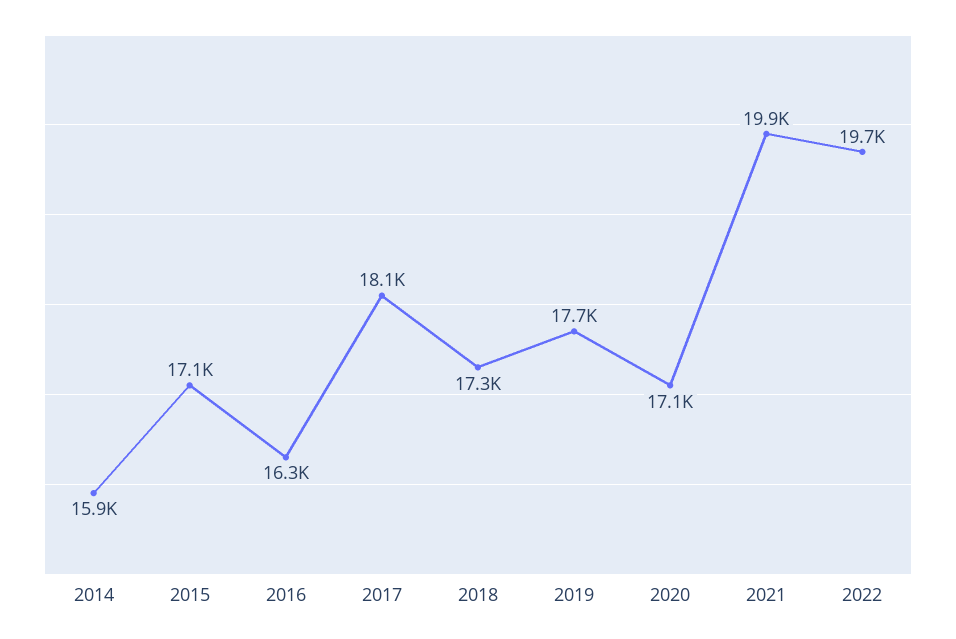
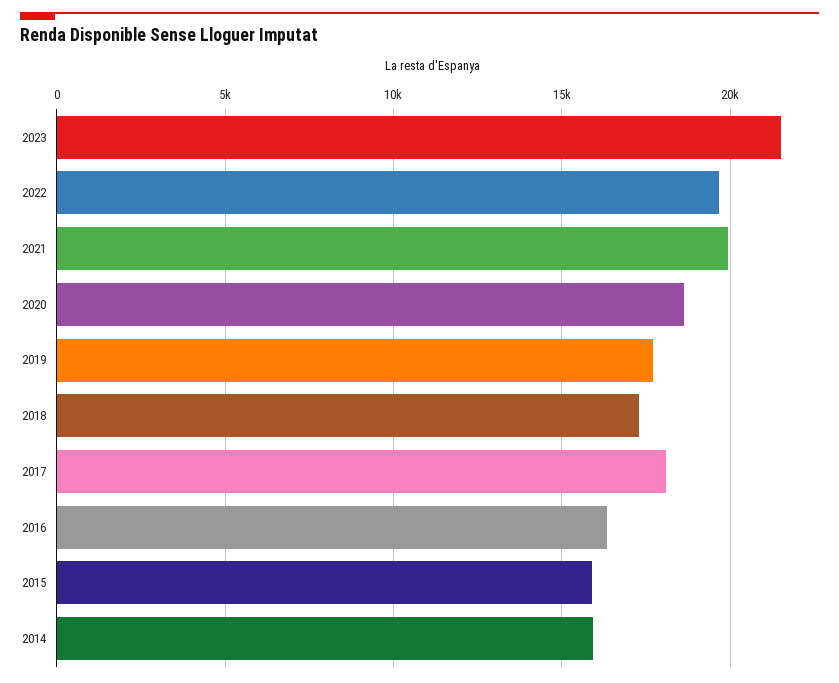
2015: 17100 -> 16000
2020: 17100 -> 18500
2023: none -> 21500

